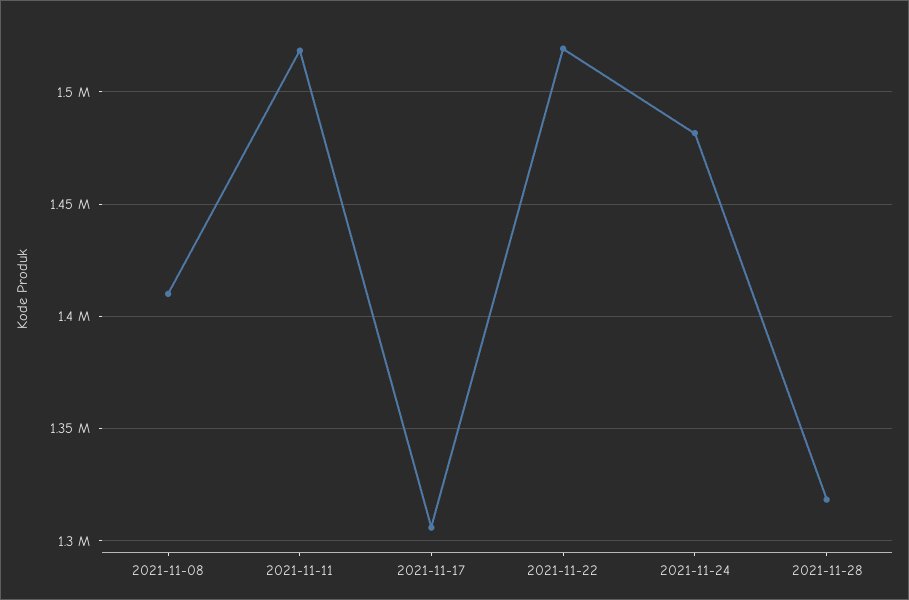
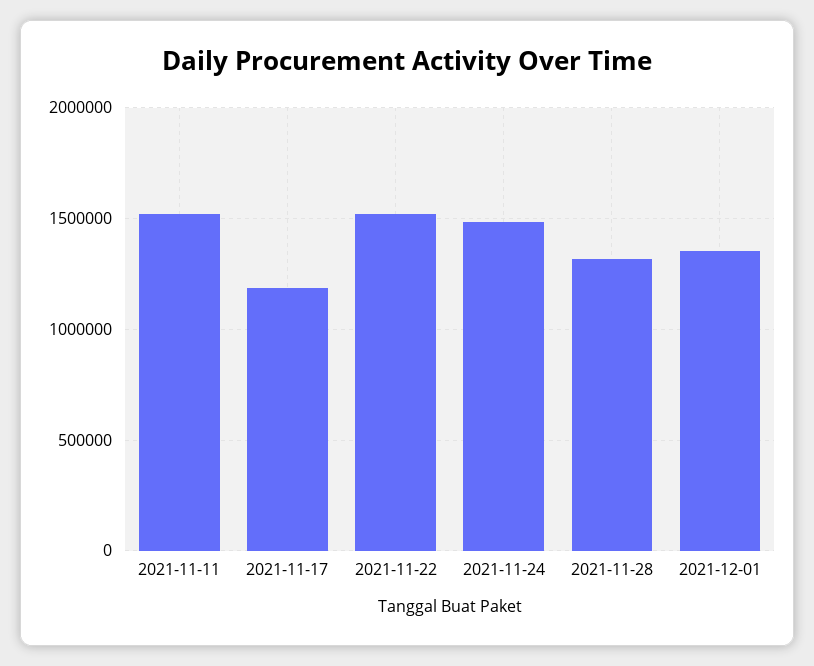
2021-11-08: 1410000 -> none
2021-11-17: 1305000 -> 1200000
2021-12-01: none -> 1350000

